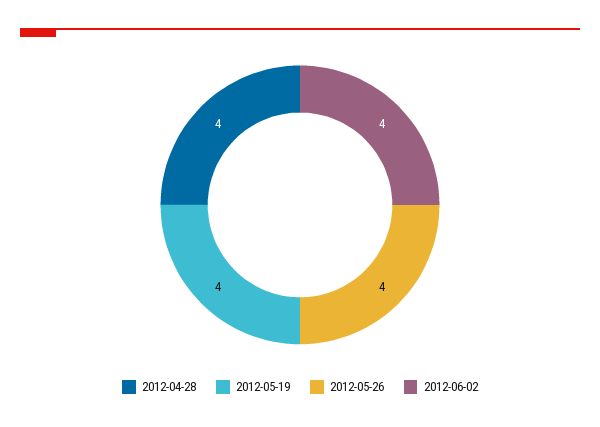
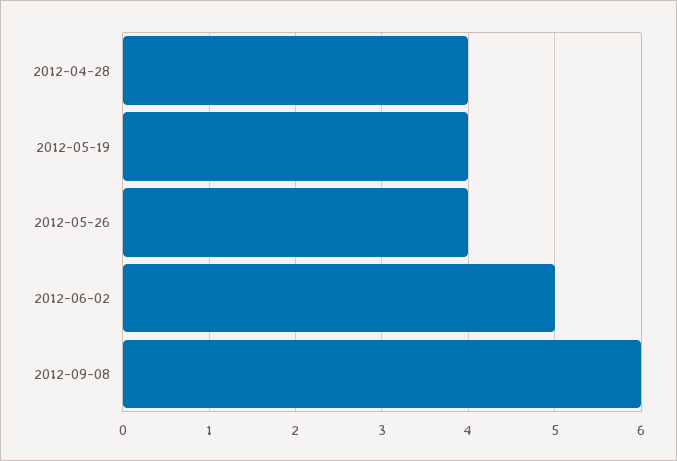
2012-06-02: 4 -> 5
2012-09-08: none -> 6

